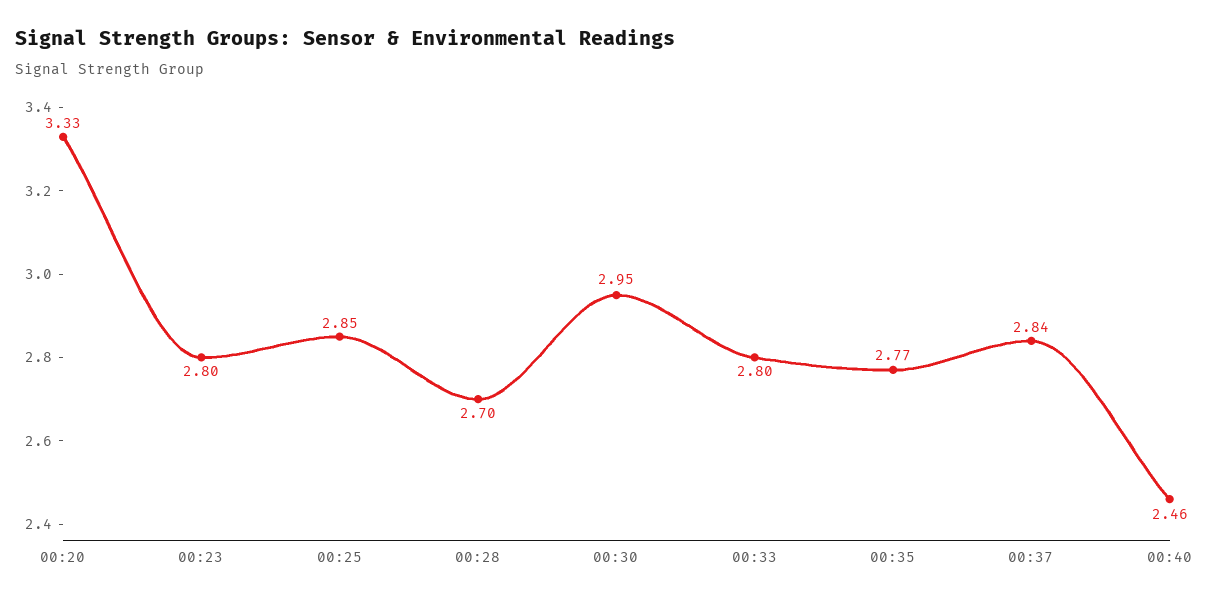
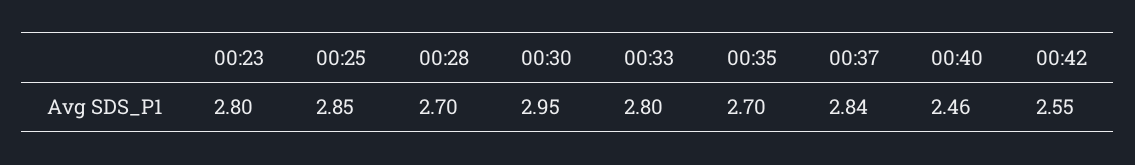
00:20: 3.33 -> none
00:35: 2.77 -> 2.7
00:42: none -> 2.55

